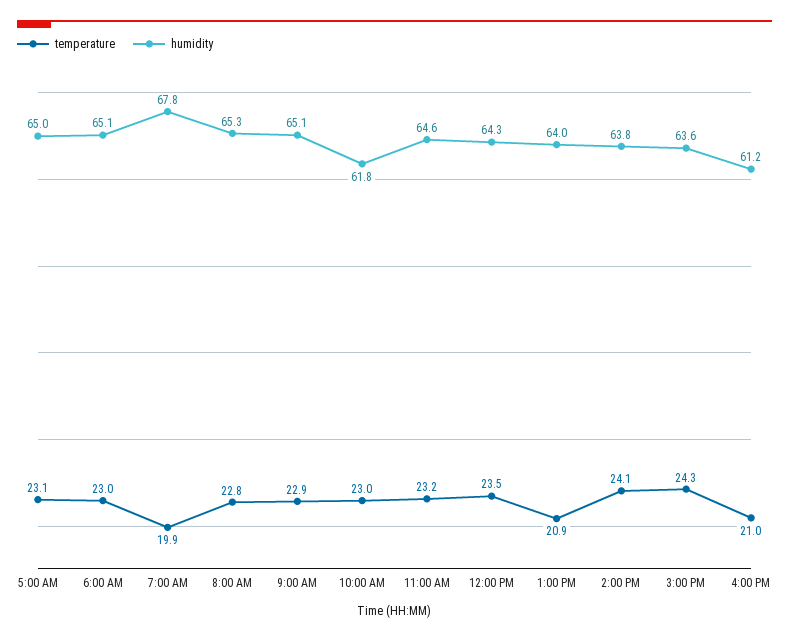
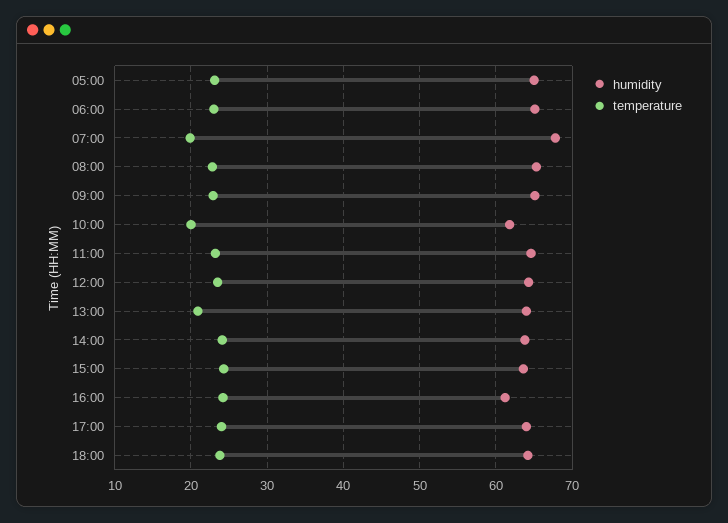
temperature, 10:00 AM: 23 -> 20
temperature, 4:00 PM: 21 -> 24
humidity, 17:00: none -> 64
temperature, 17:00: none -> 24
humidity, 18:00: none -> 64
temperature, 18:00: none -> 24

